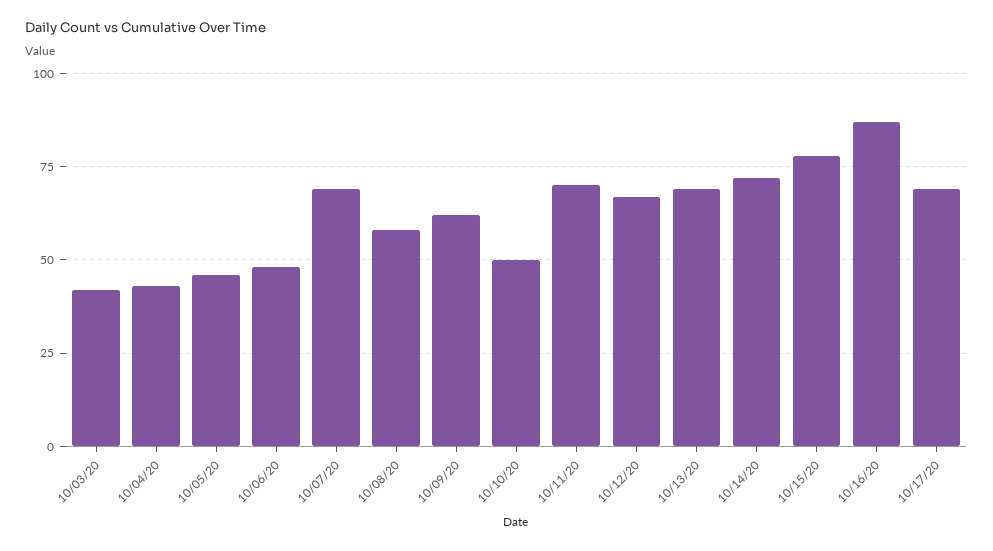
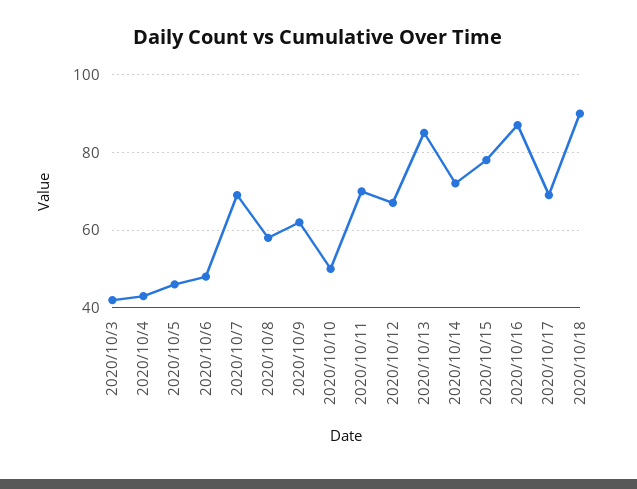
10/13/20: 70 -> 85
2020/10/18: none -> 90

